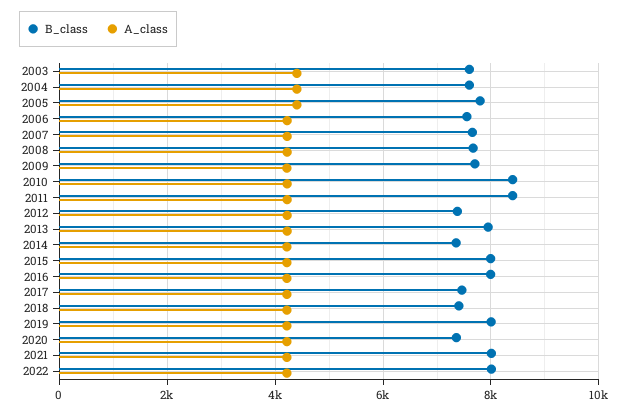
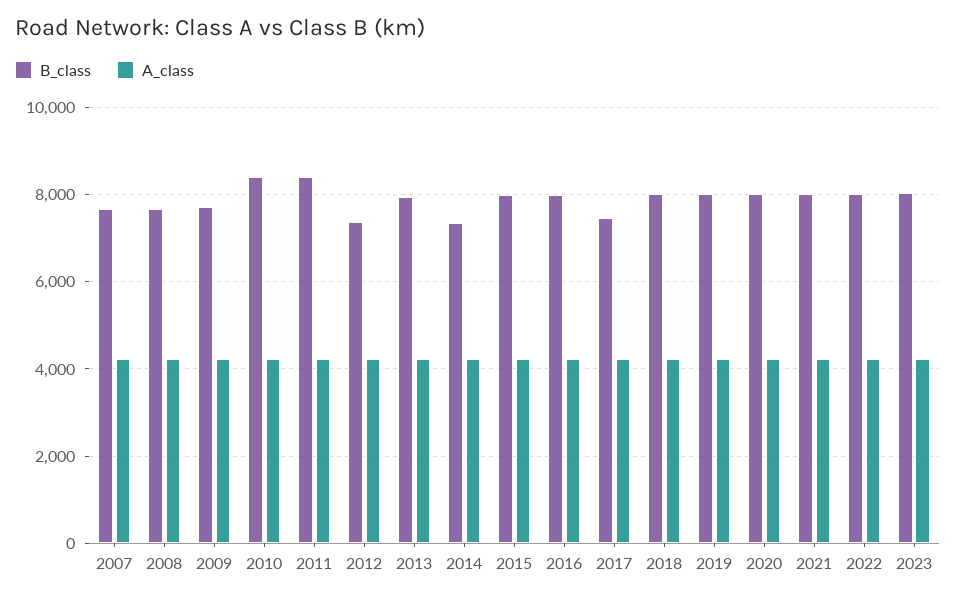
B_class, 2003: 7600 -> none
A_class, 2003: 4400 -> none
B_class, 2004: 7600 -> none
A_class, 2004: 4400 -> none
B_class, 2005: 7800 -> none
A_class, 2005: 4400 -> none
B_class, 2006: 7600 -> none
A_class, 2006: 4200 -> none
B_class, 2018: 7400 -> 8000
B_class, 2020: 7400 -> 8000
B_class, 2023: none -> 8000
A_class, 2023: none -> 4200

